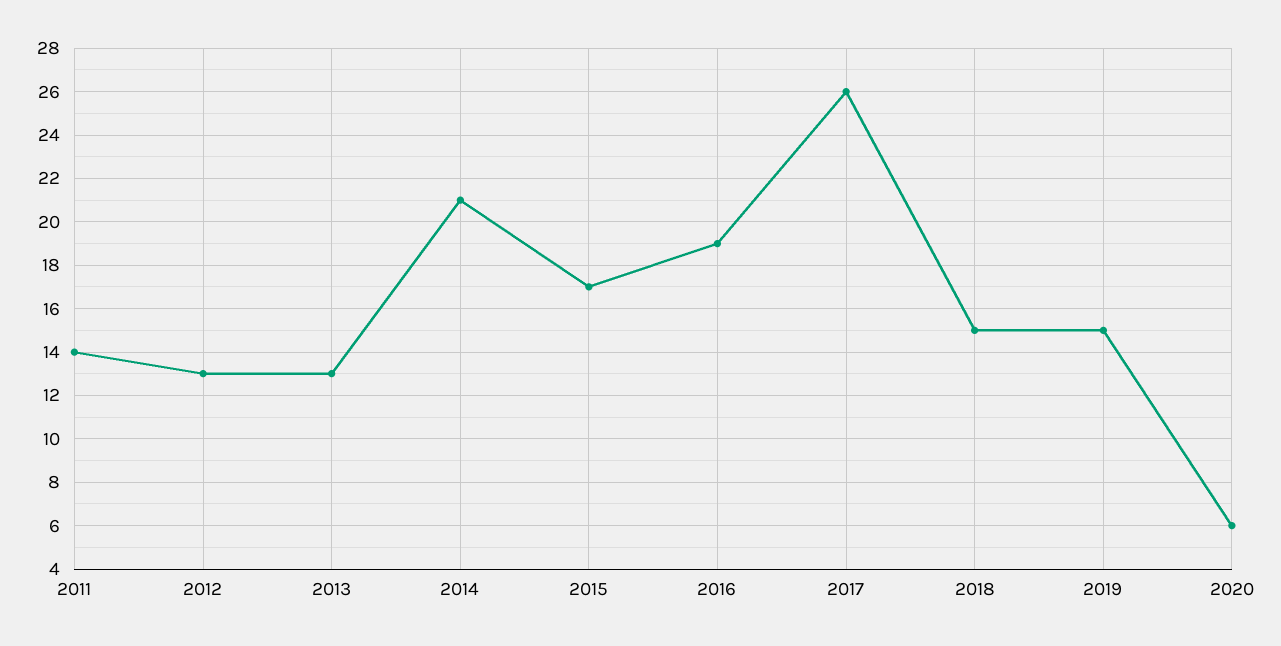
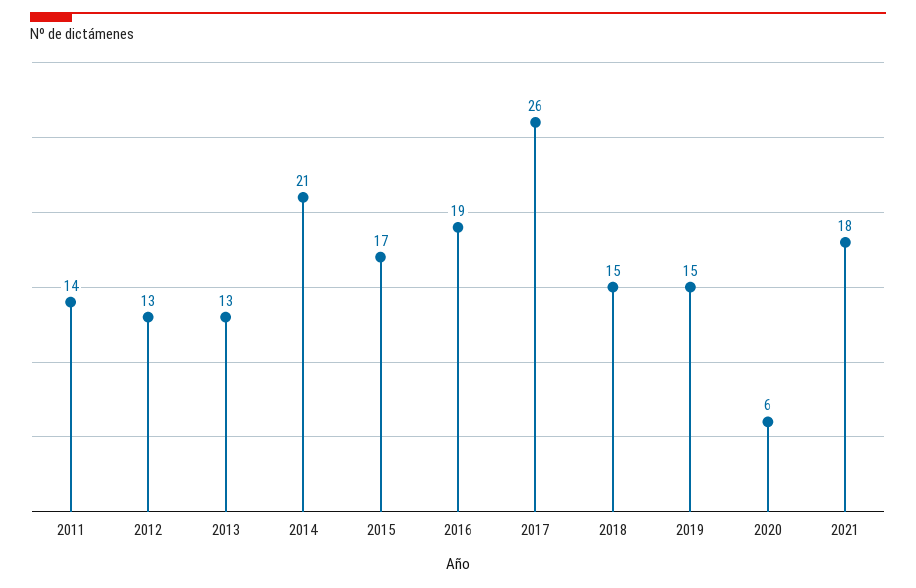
2021: none -> 18

